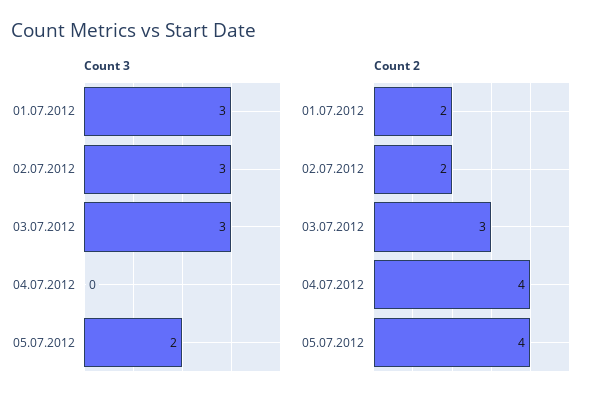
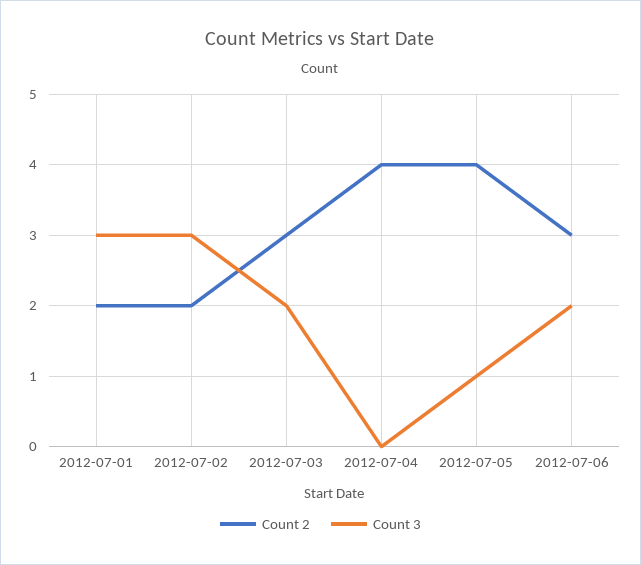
Count 3, 03.07.2012: 3 -> 2
Count 3, 05.07.2012: 2 -> 1
Count 2, 2012-07-06: none -> 3
Count 3, 2012-07-06: none -> 2

